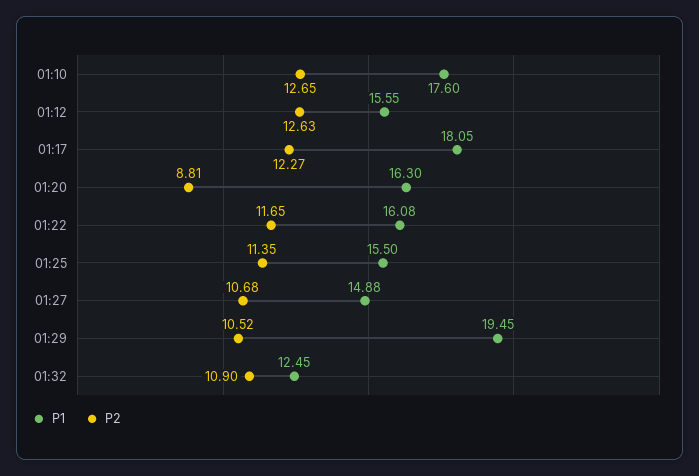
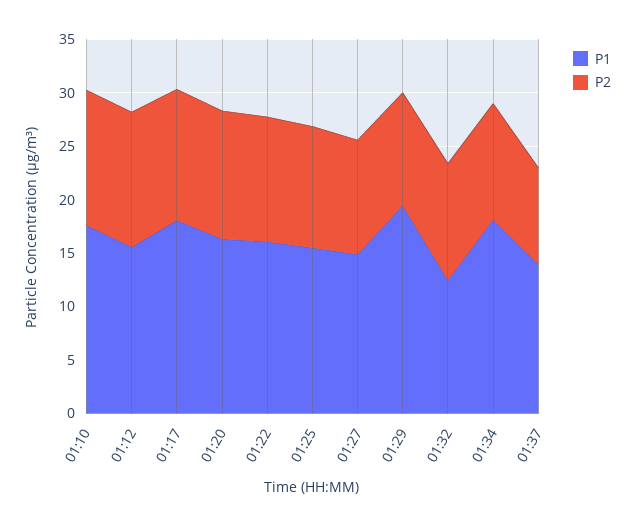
P2, 01:20: 8.81 -> 12
P1, 01:34: none -> 18
P2, 01:34: none -> 11
P1, 01:37: none -> 14
P2, 01:37: none -> 9

